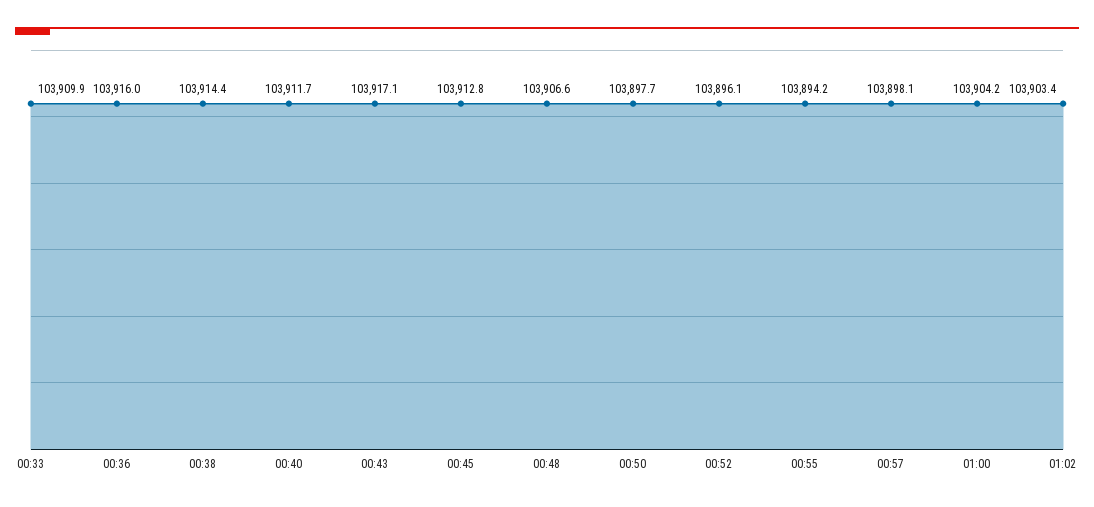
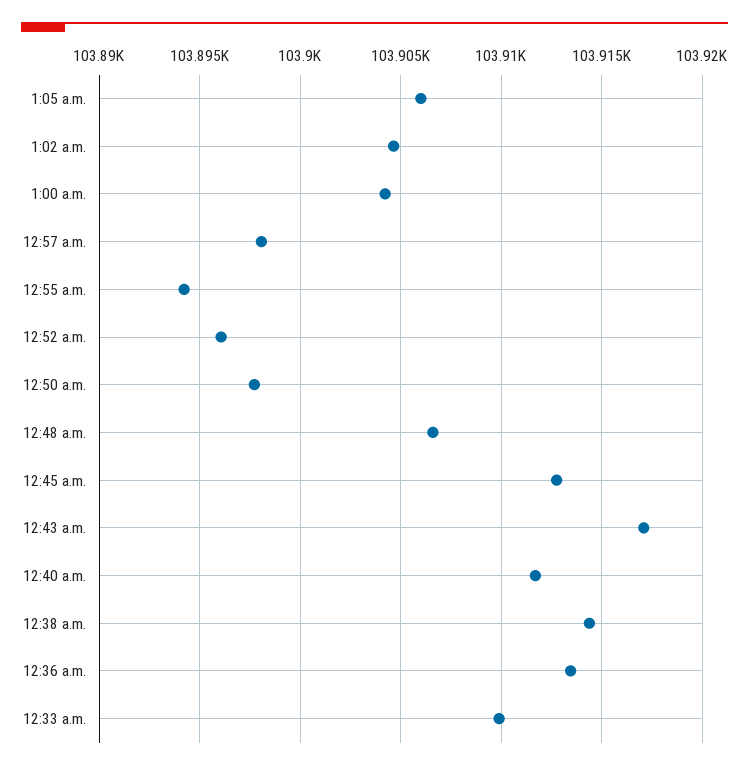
00:36: 103916 -> 103913.5
01:02: 103903.4 -> 103904.5
1:05 a.m.: none -> 103906

